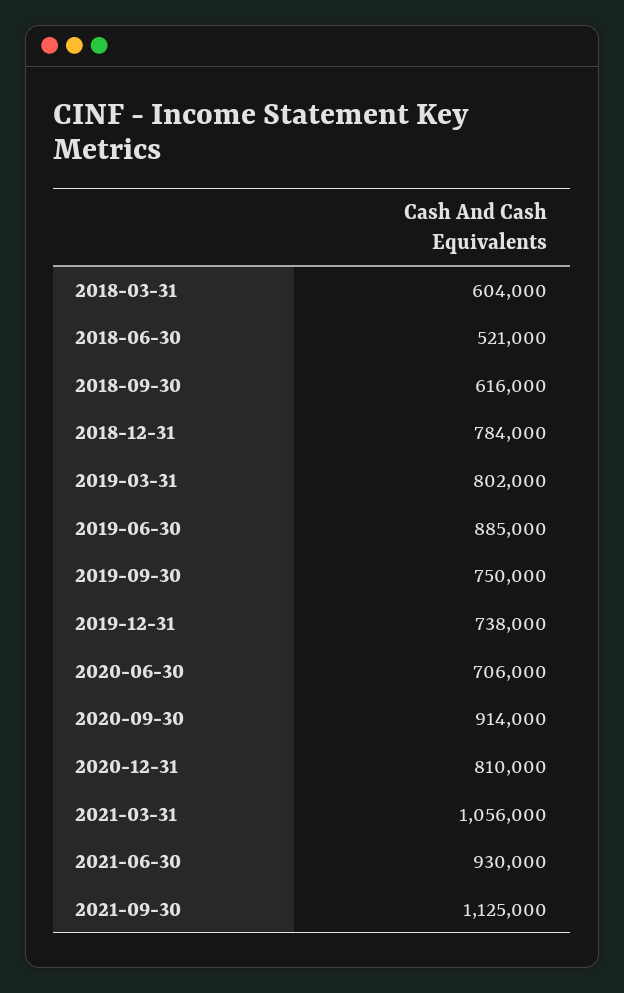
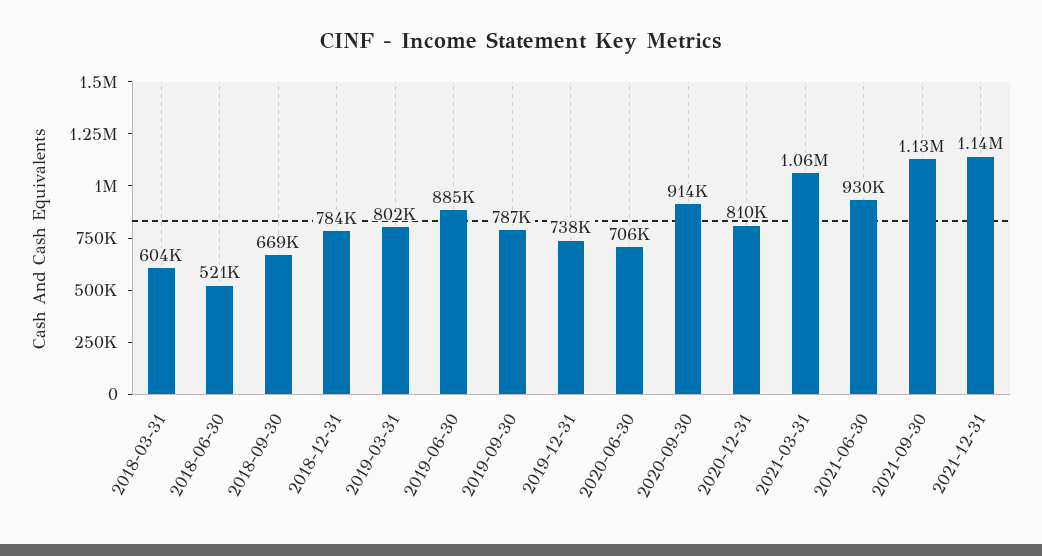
2018-09-30: 616000 -> 669000
2019-09-30: 750000 -> 787000
2021-12-31: none -> 1140000

